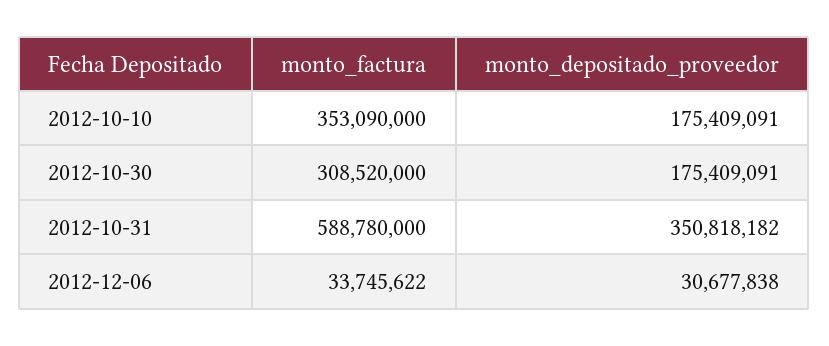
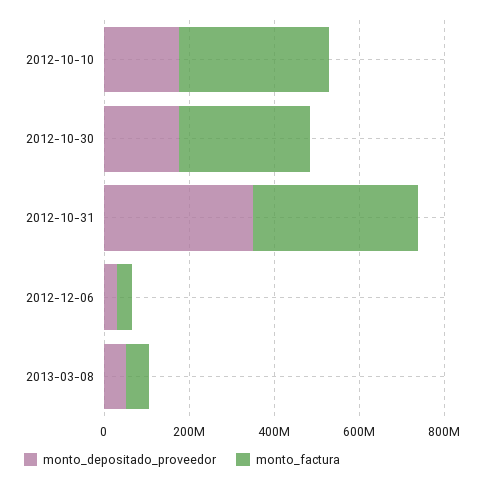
monto_factura, 2012-10-31: 588780000 -> 400000000
monto_depositado_proveedor, 2013-03-08: none -> 50000000
monto_factura, 2013-03-08: none -> 50000000

